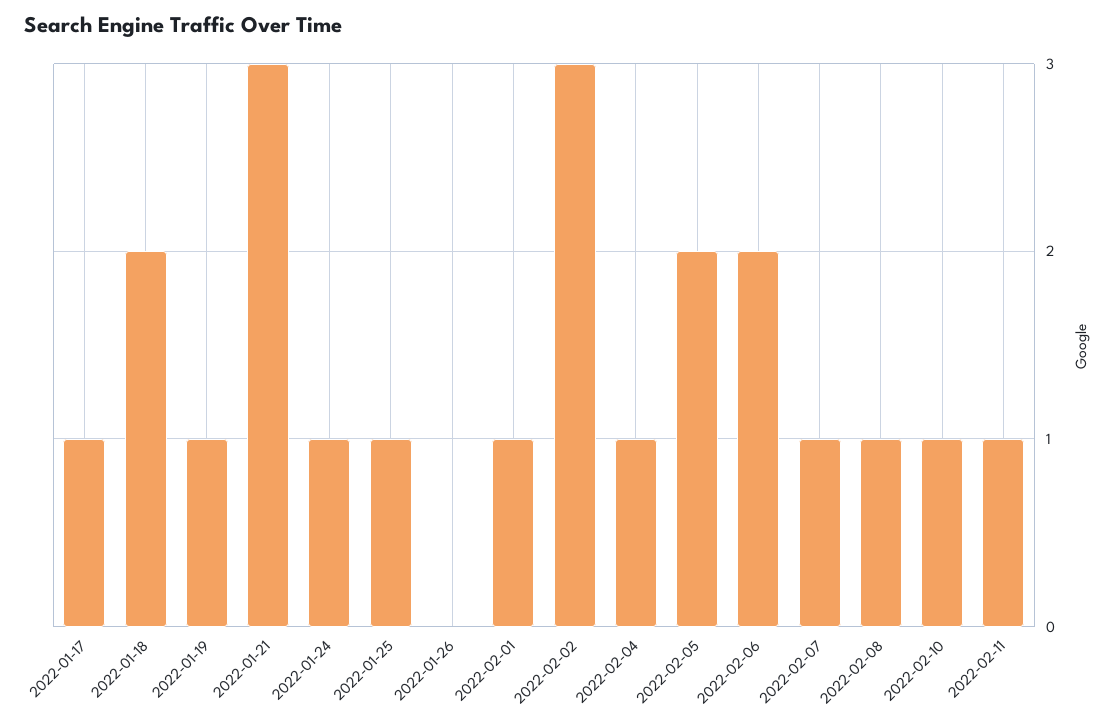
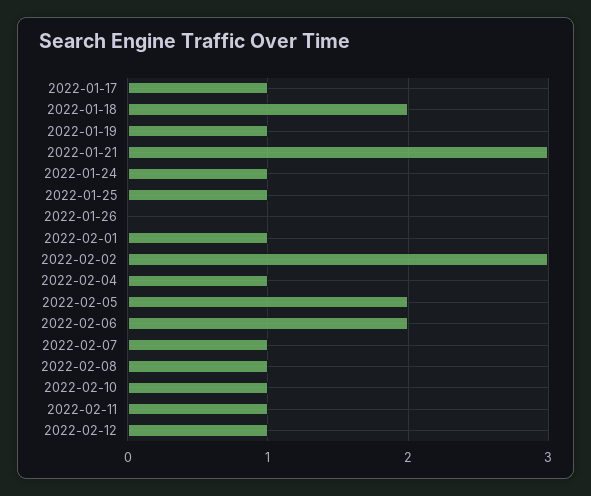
2022-02-12: none -> 1

